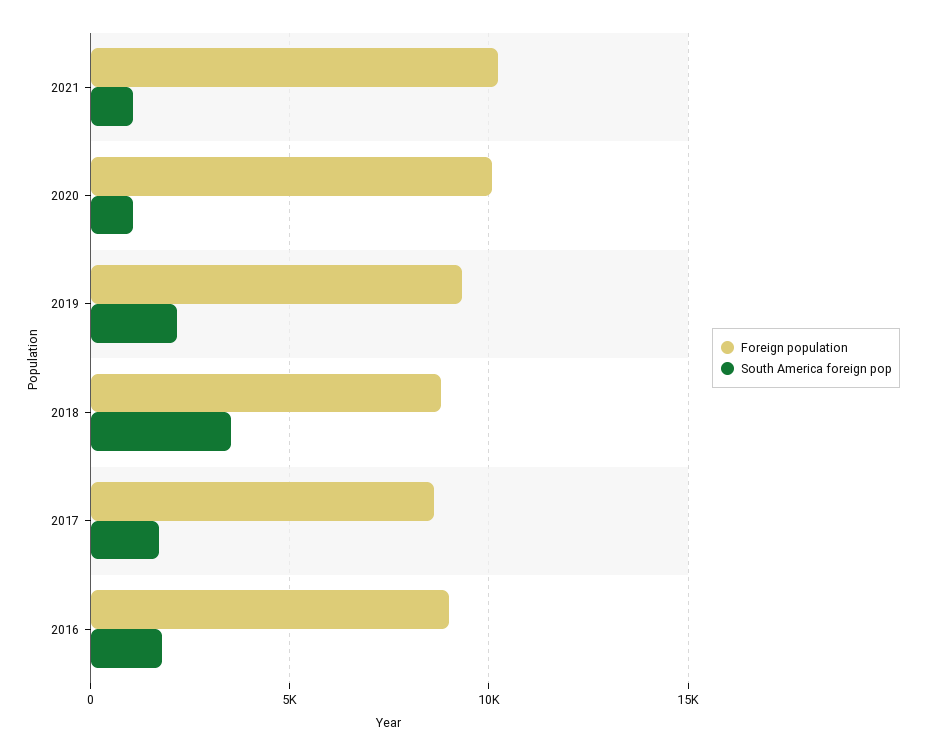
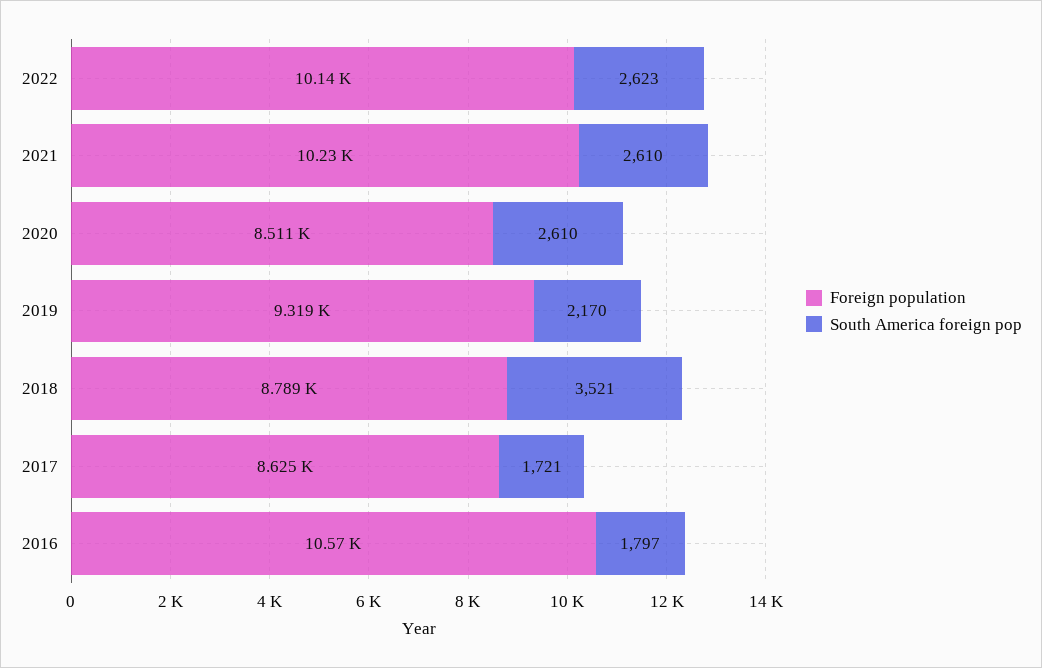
South America foreign pop, 2021: 1000 -> 2610
Foreign population, 2020: 10000 -> 8511
South America foreign pop, 2020: 1000 -> 2610
Foreign population, 2016: 9000 -> 10570
Foreign population, 2022: none -> 10140
South America foreign pop, 2022: none -> 2623

